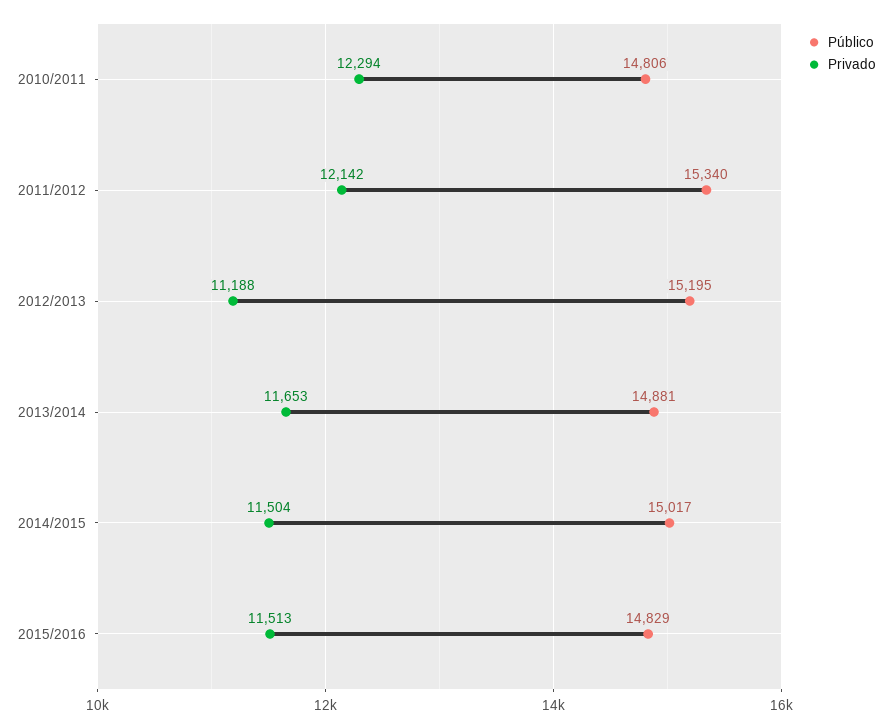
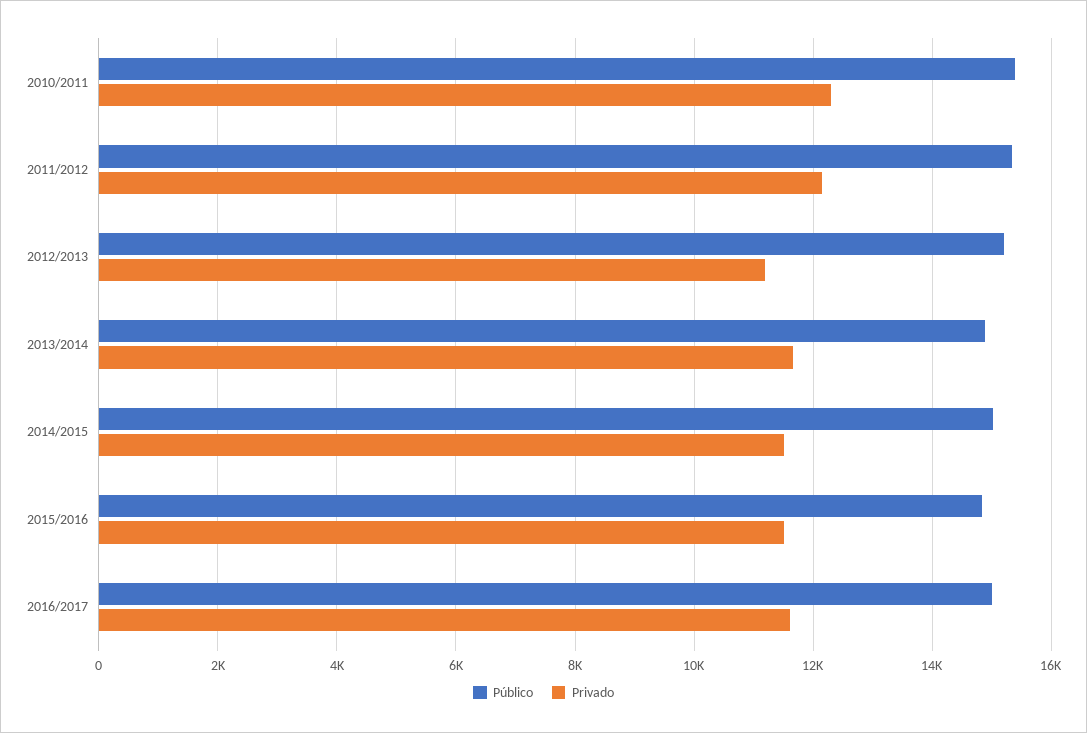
Público, 2010/2011: 14806 -> 15400
Público, 2016/2017: none -> 15000
Privado, 2016/2017: none -> 11600

